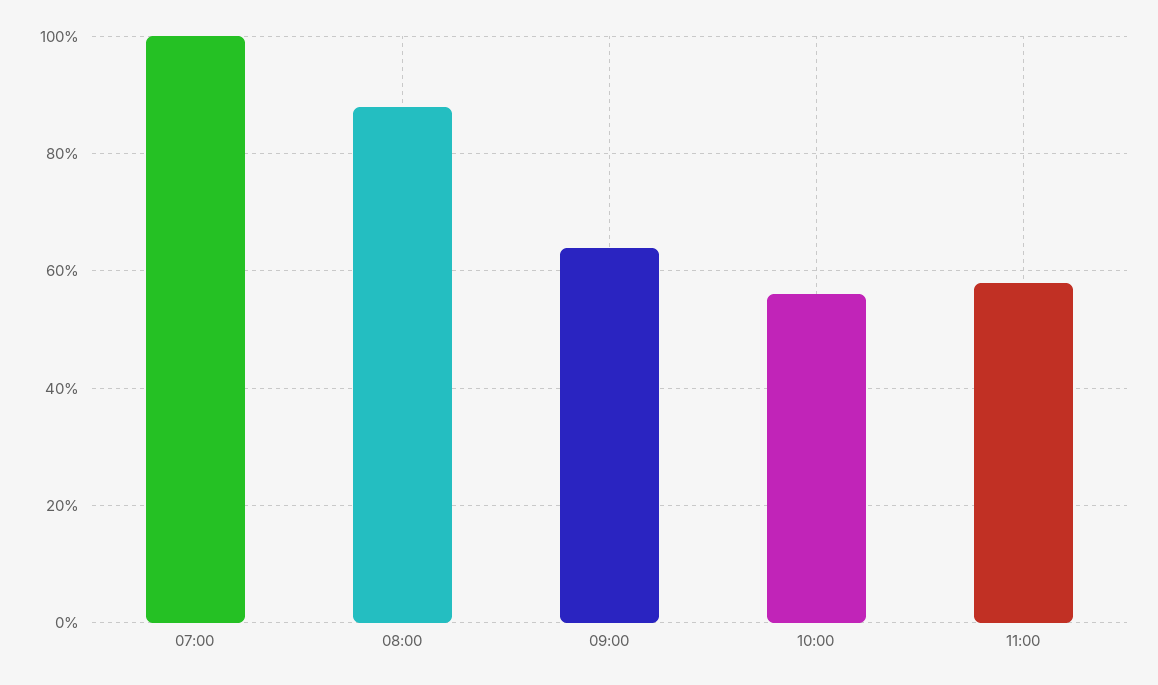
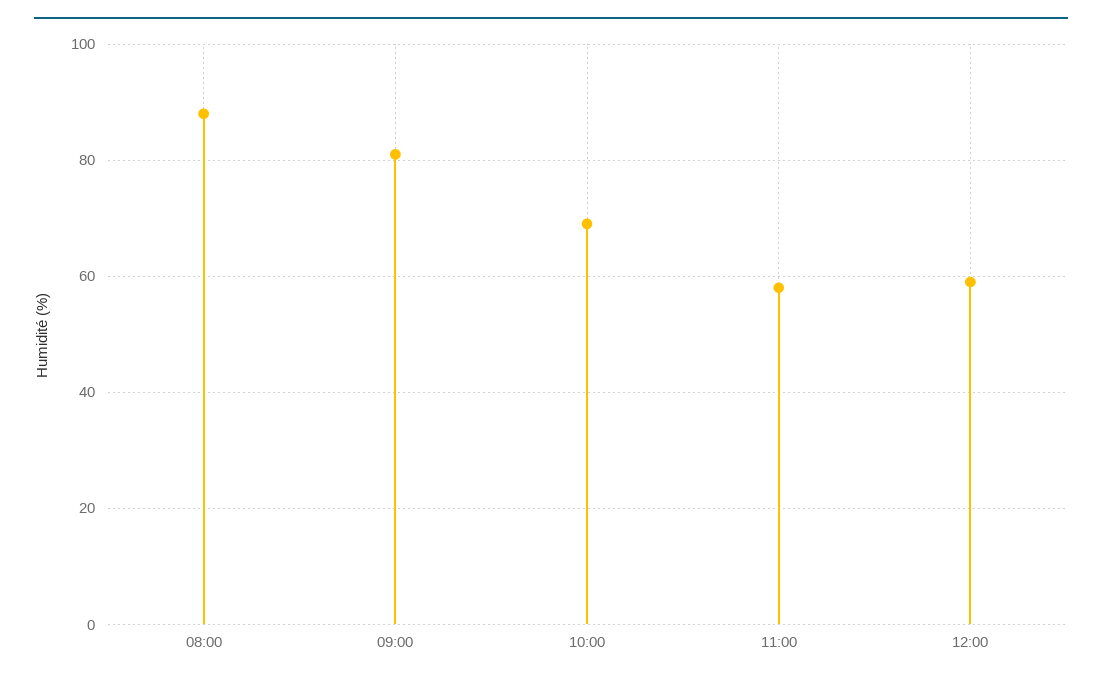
07:00: 100 -> none
09:00: 65 -> 80
10:00: 55 -> 70
12:00: none -> 60

